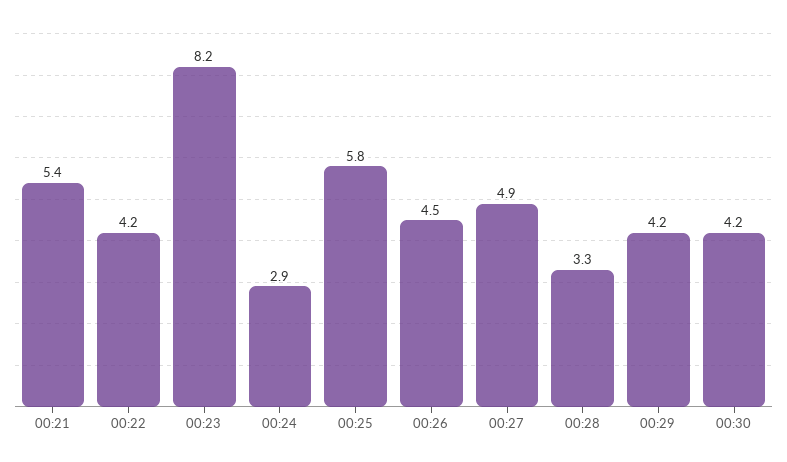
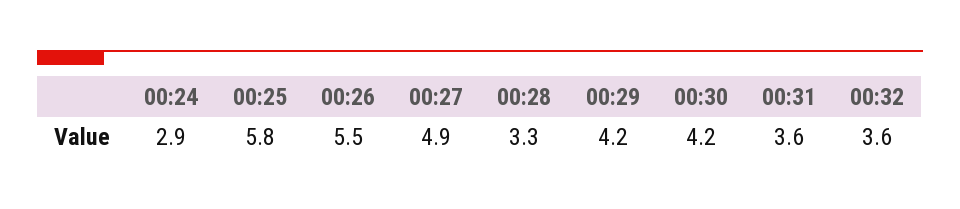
00:21: 5.4 -> none
00:22: 4.2 -> none
00:23: 8.2 -> none
00:26: 4.5 -> 5.5
00:31: none -> 3.6
00:32: none -> 3.6

